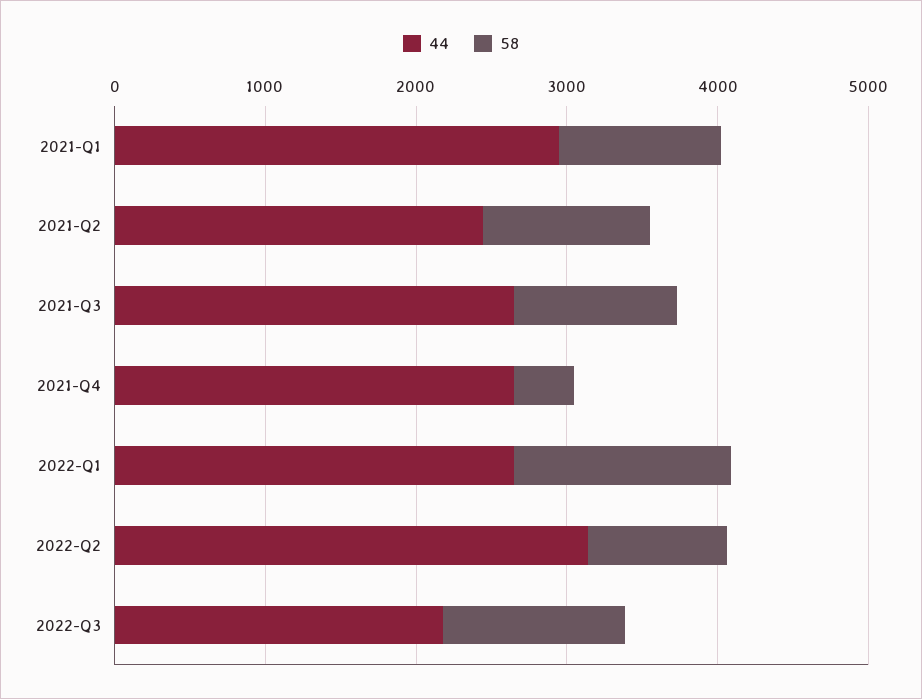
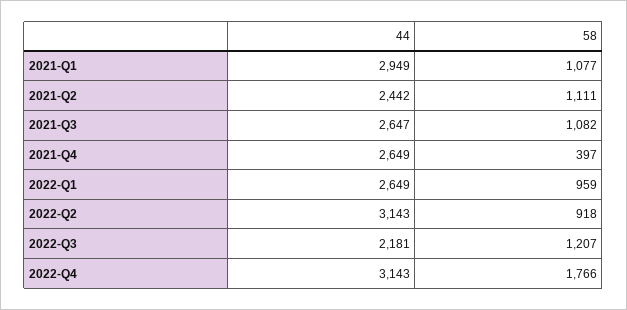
58, 2022-Q1: 1400 -> 959
44, 2022-Q4: none -> 3143
58, 2022-Q4: none -> 1766

